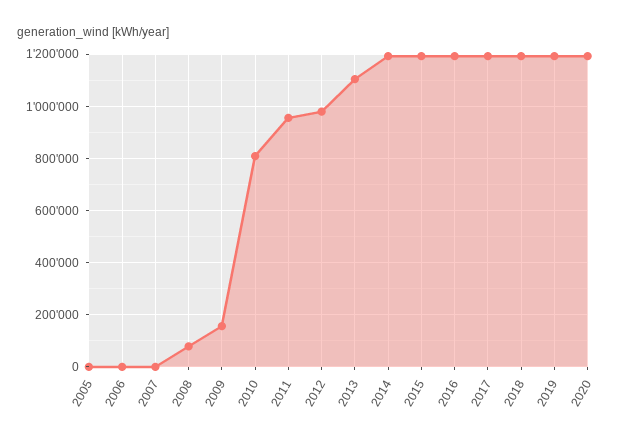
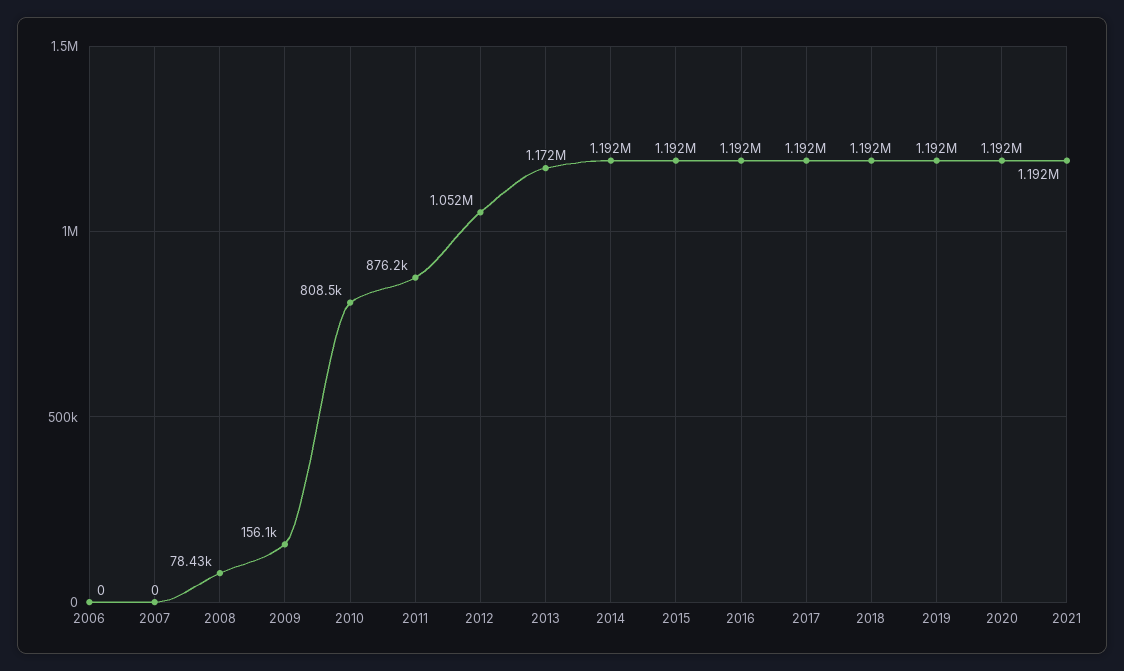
2005: 0 -> none
2011: 950000 -> 876200
2012: 975000 -> 1052000
2013: 1100000 -> 1172000
2021: none -> 1192000

